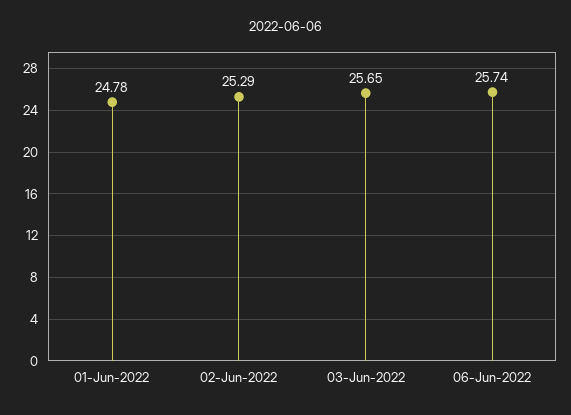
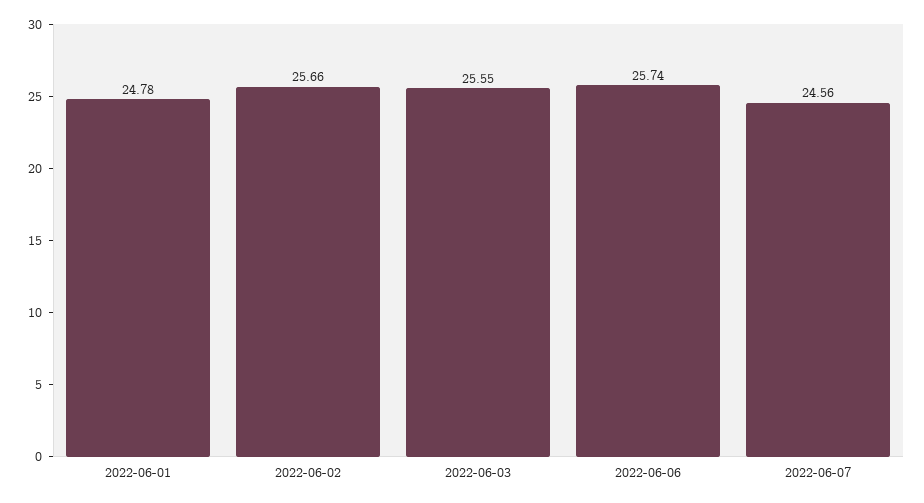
02-Jun-2022: 25.29 -> 25.66
03-Jun-2022: 25.65 -> 25.55
2022-06-07: none -> 24.56

